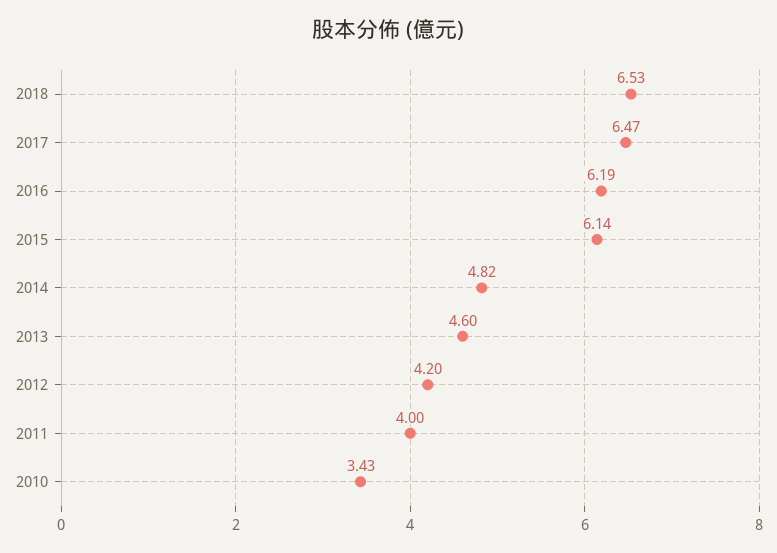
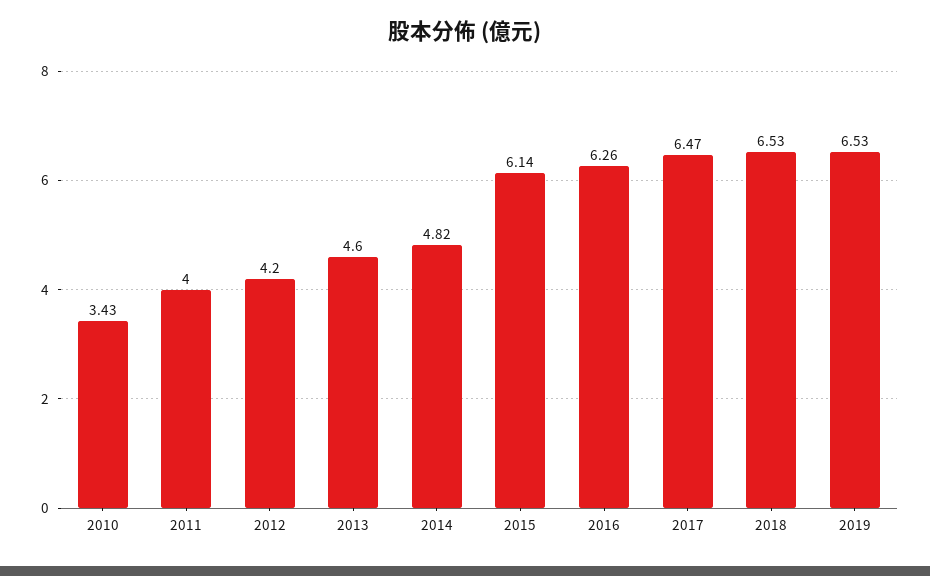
2016: 6.19 -> 6.26
2019: none -> 6.53

